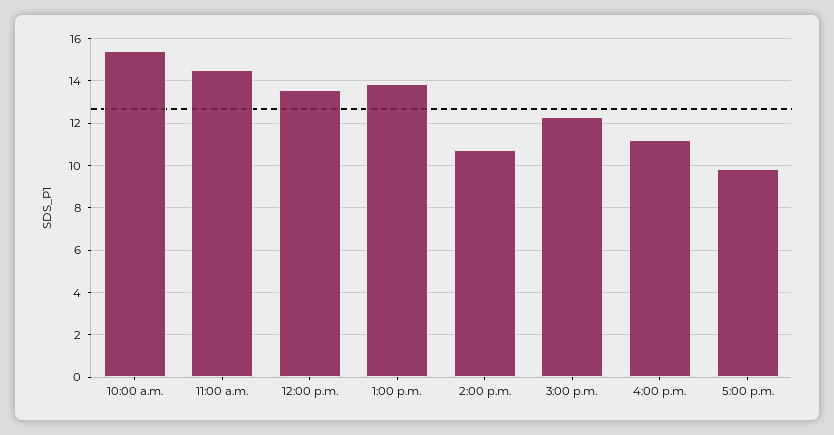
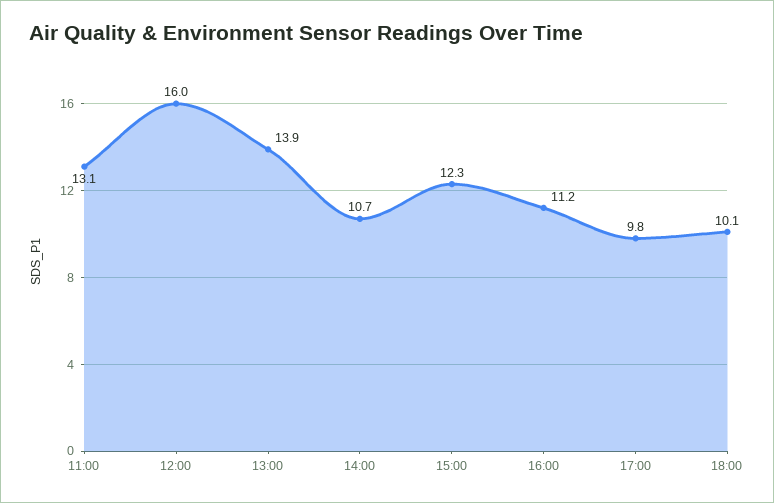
10:00 a.m.: 15.5 -> none
11:00 a.m.: 14.5 -> 13.1
12:00 p.m.: 13.5 -> 16
18:00: none -> 10.1

